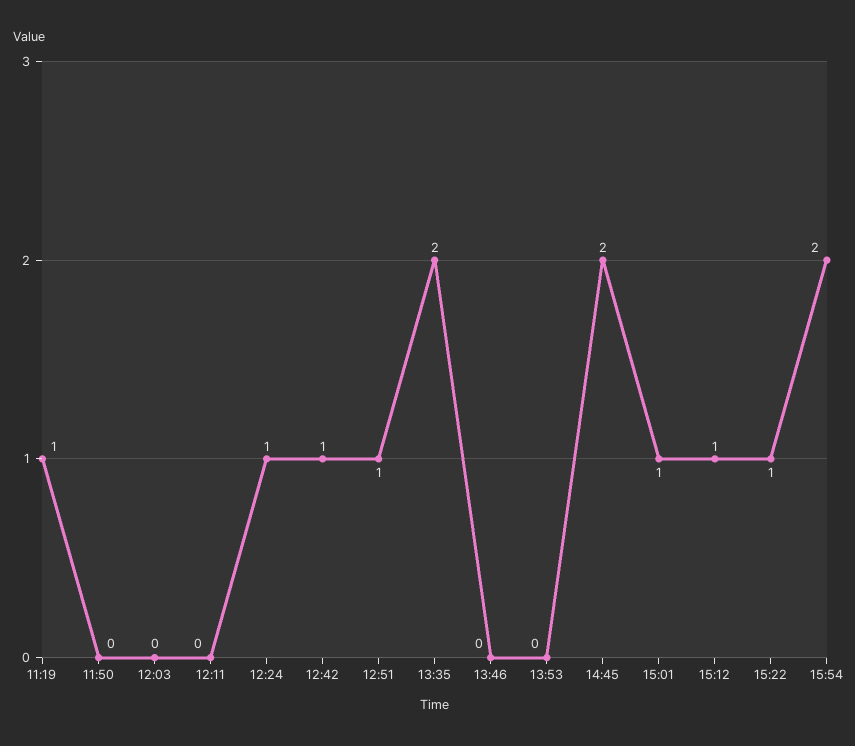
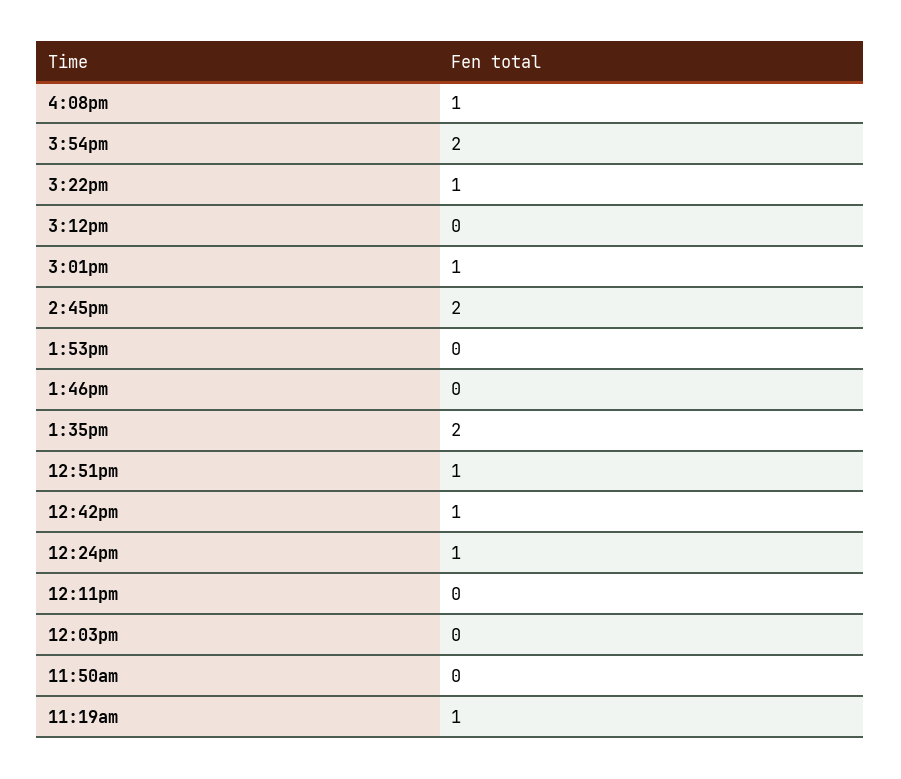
15:12: 1 -> 0
4:08pm: none -> 1

